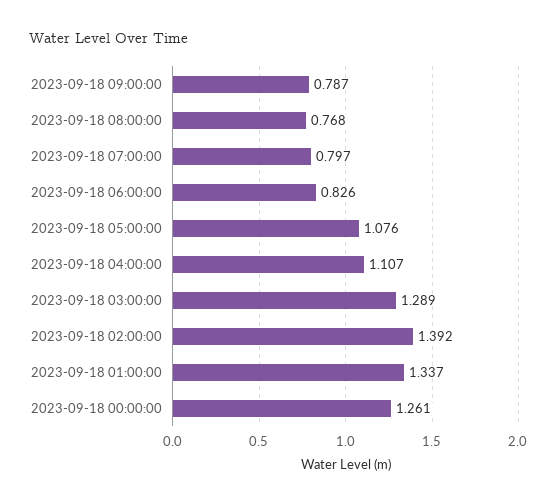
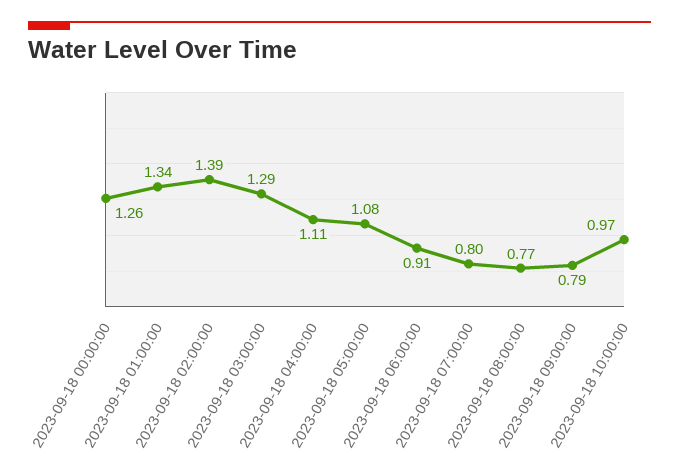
2023-09-18 06:00:00: 0.826 -> 0.91
2023-09-18 10:00:00: none -> 0.97

